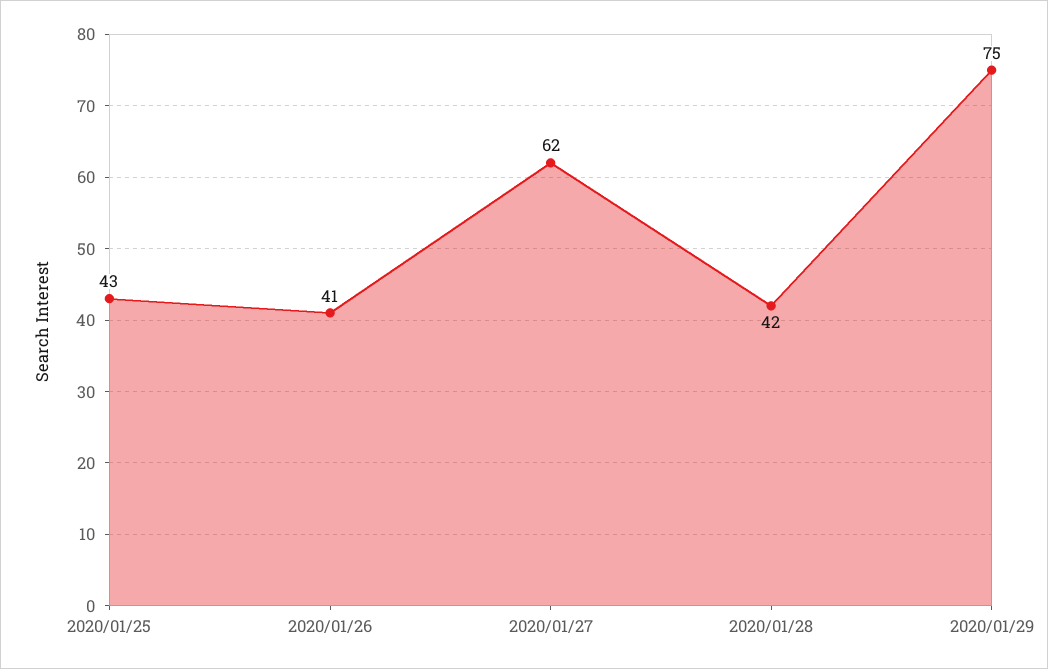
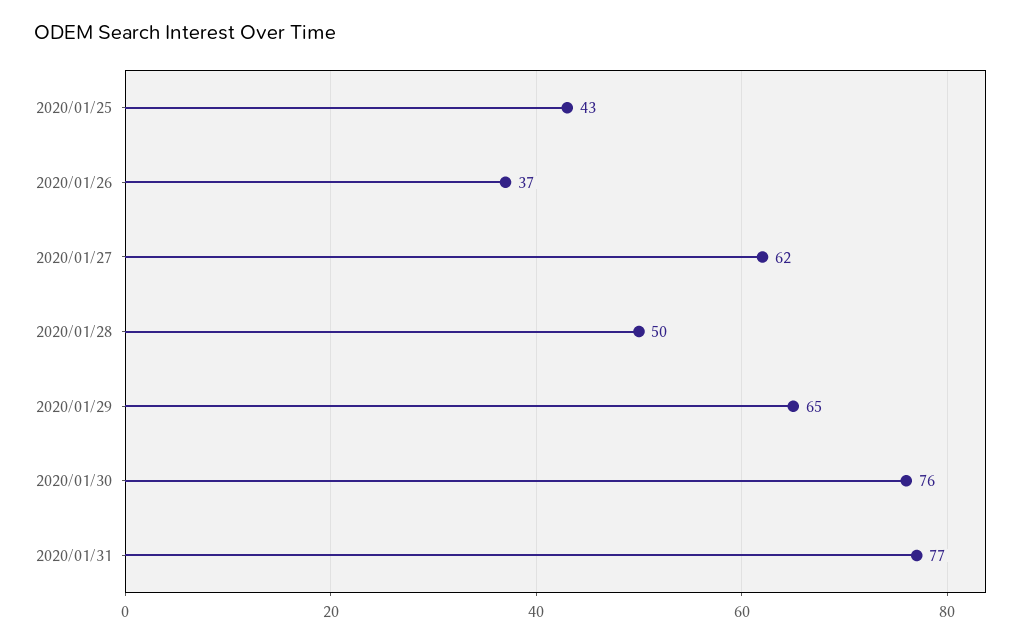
2020/01/26: 41 -> 37
2020/01/28: 42 -> 50
2020/01/29: 75 -> 65
2020/01/30: none -> 76
2020/01/31: none -> 77

